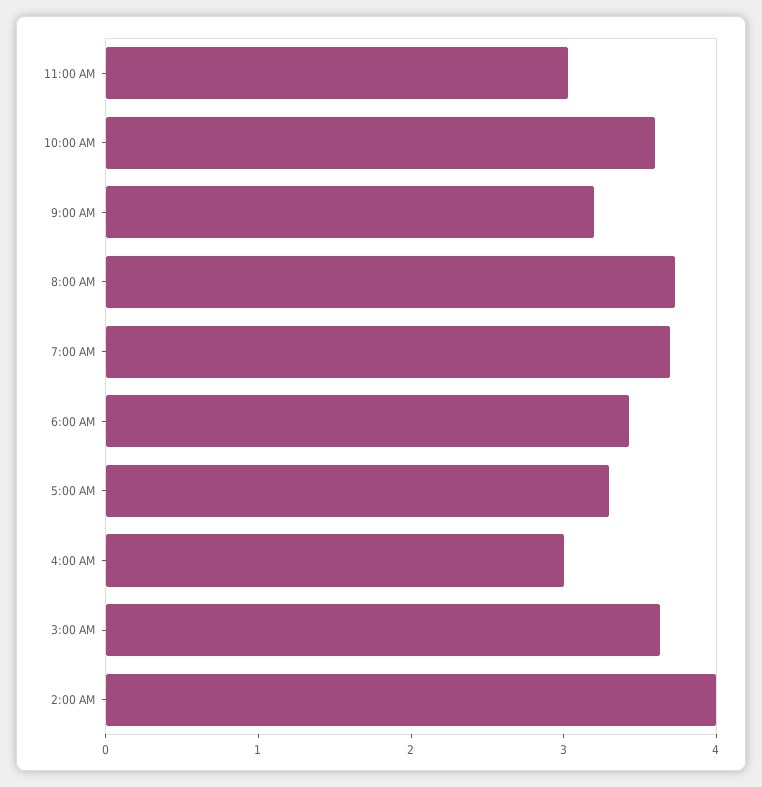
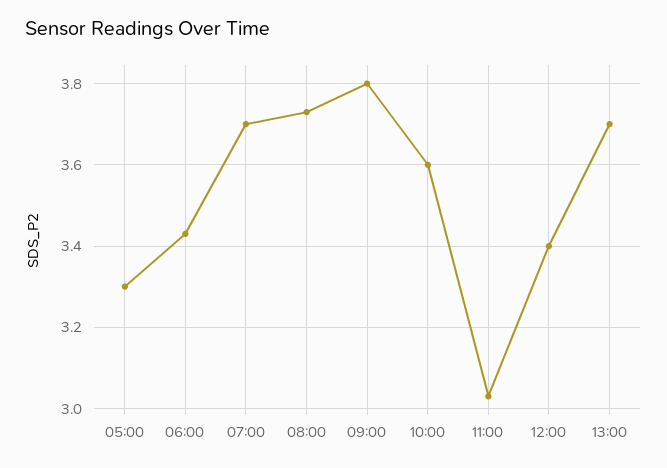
9:00 AM: 3.2 -> 3.8
4:00 AM: 3 -> none
3:00 AM: 3.6 -> none
2:00 AM: 4 -> none
12:00: none -> 3.4
13:00: none -> 3.7

